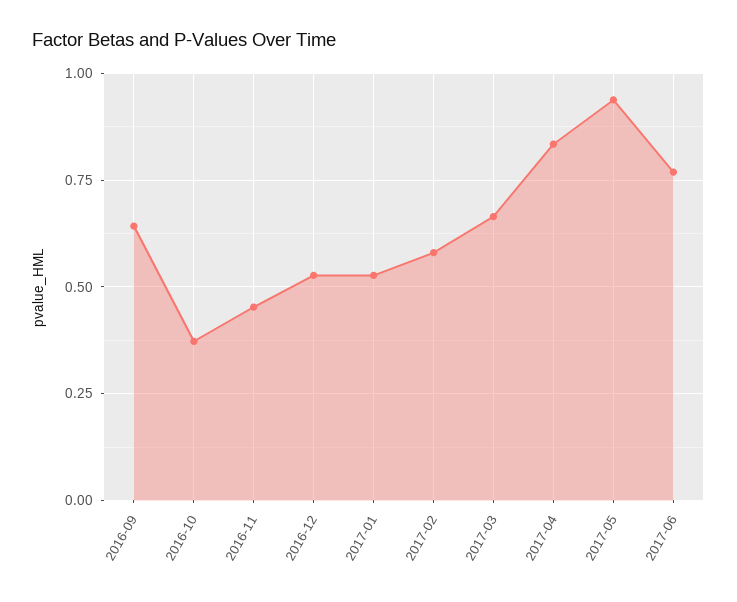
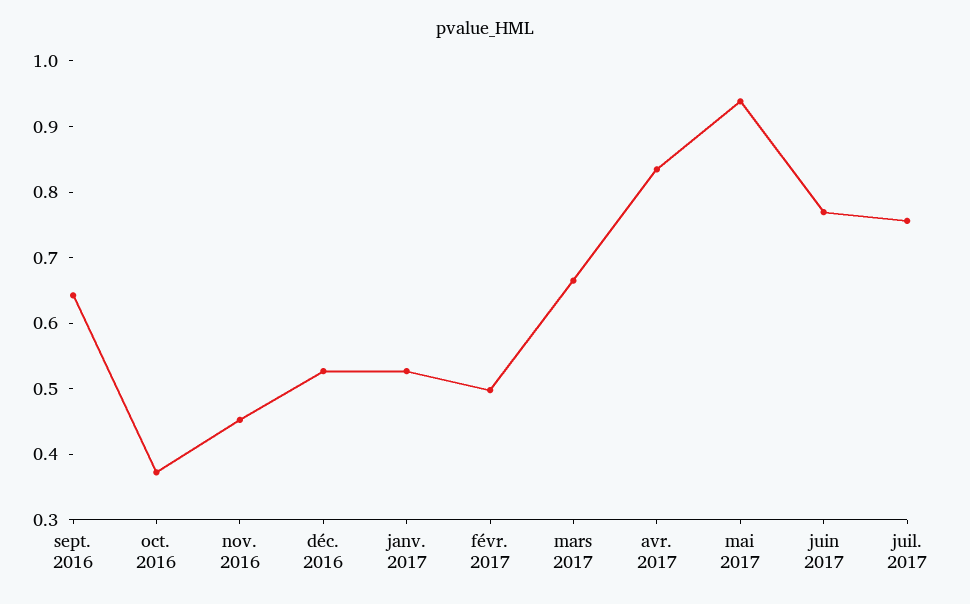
2017-02: 0.575 -> 0.5
juil. 2017: none -> 0.76

